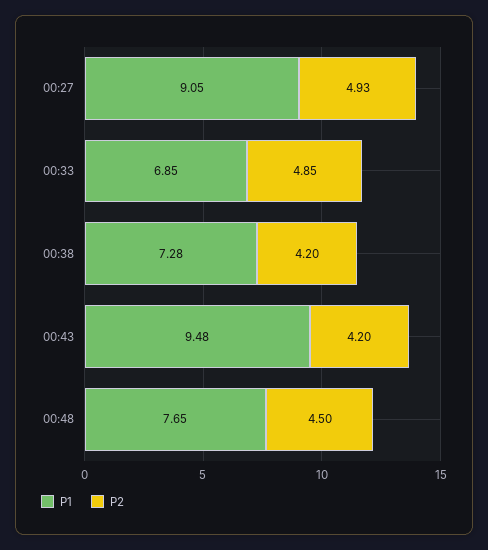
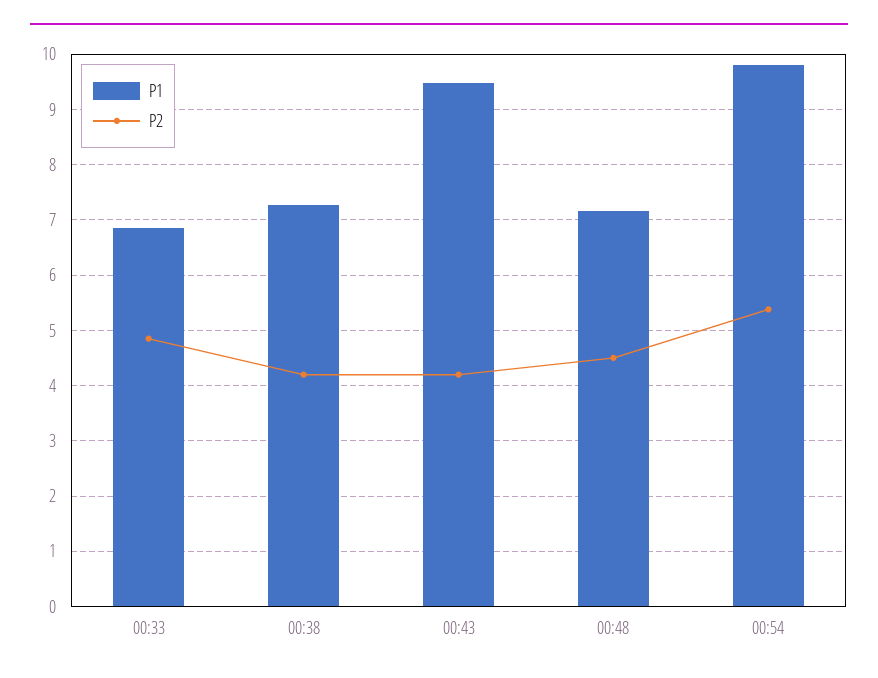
P1, 00:27: 9.05 -> none
P2, 00:27: 4.93 -> none
P1, 00:48: 7.65 -> 7.2
P1, 00:54: none -> 9.8
P2, 00:54: none -> 5.4

